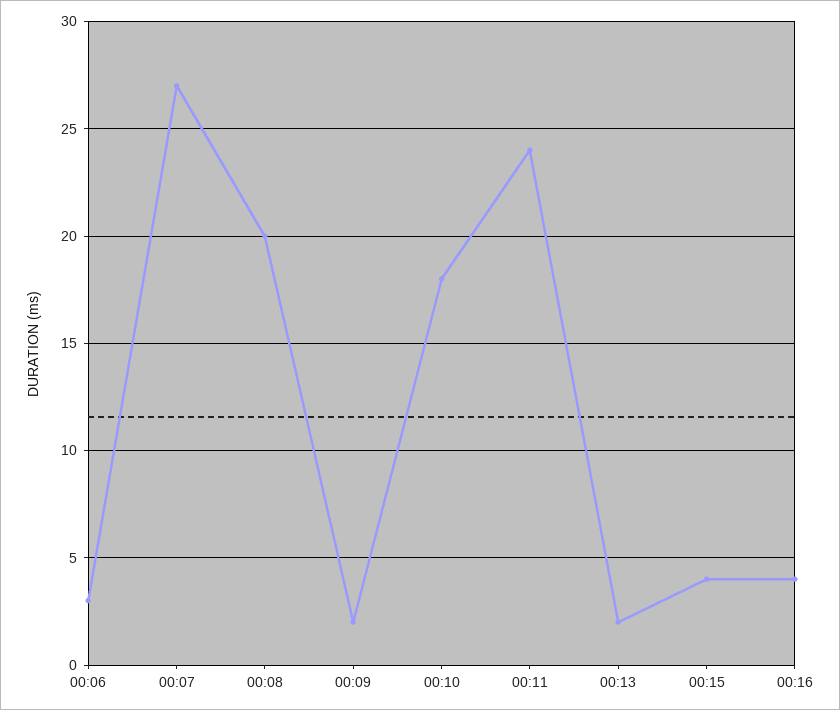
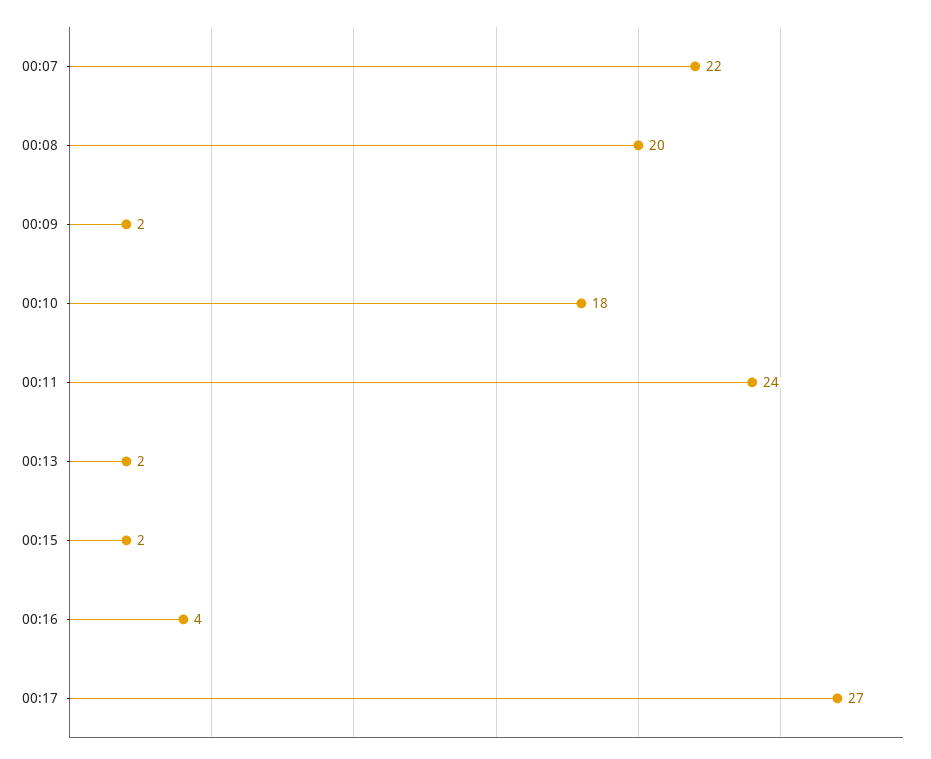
00:06: 3 -> none
00:07: 27 -> 22
00:15: 4 -> 2
00:17: none -> 27

